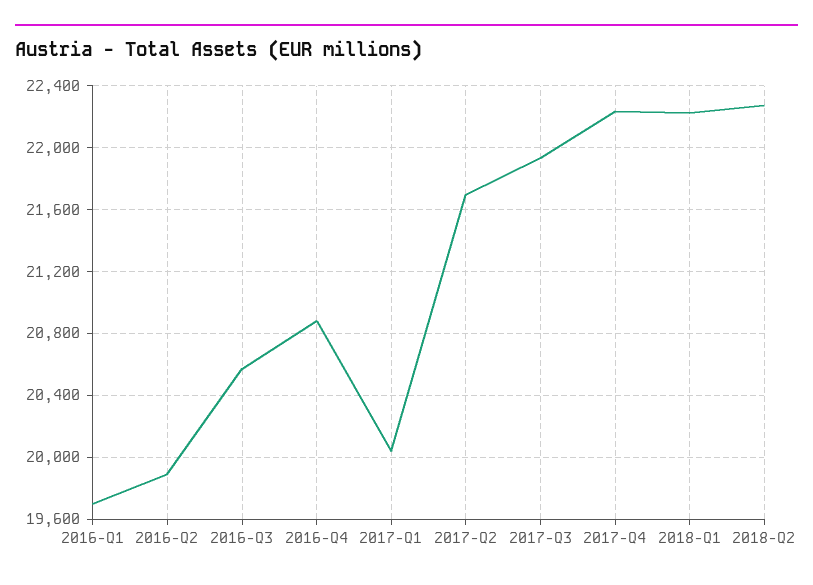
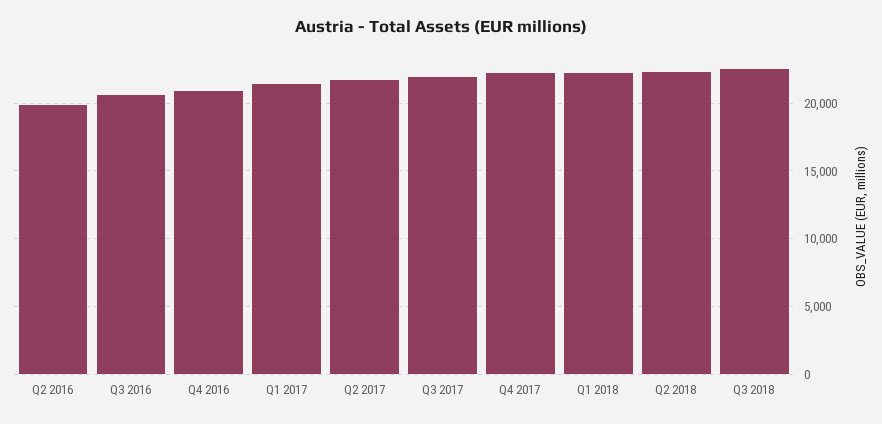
2016-Q1: 19700 -> none
2017-Q1: 20050 -> 21500
Q3 2018: none -> 22500

